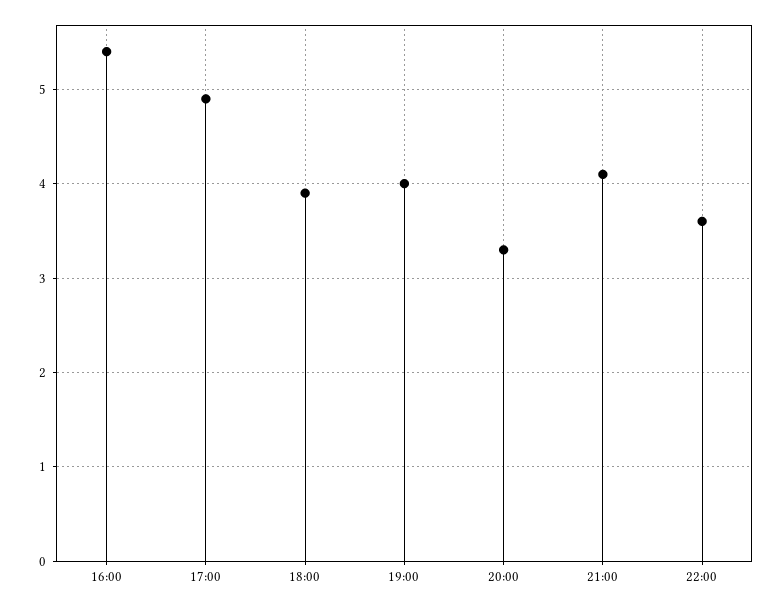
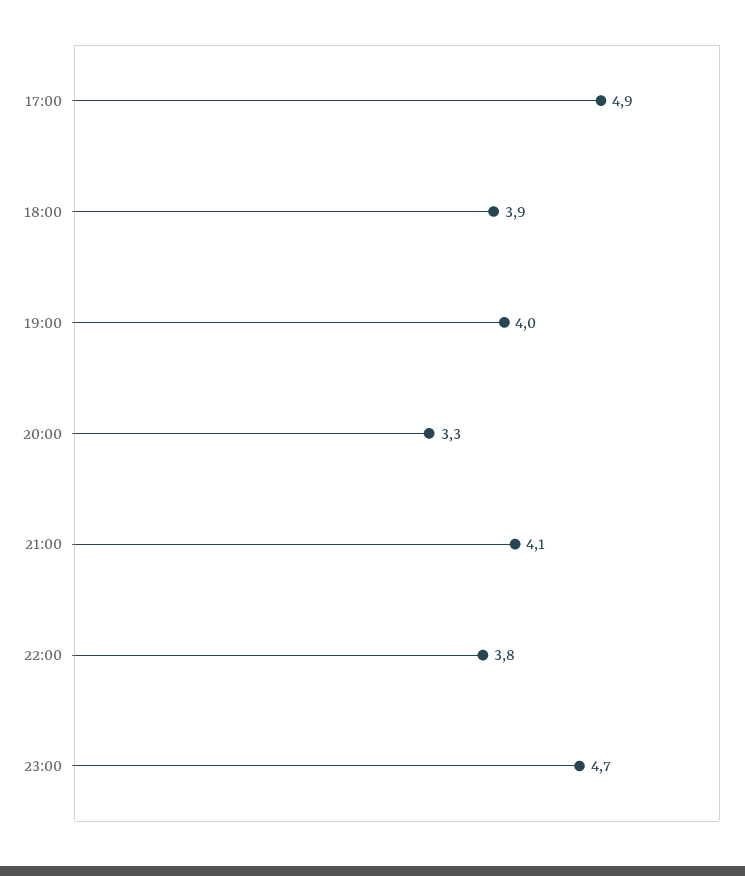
16:00: 5.4 -> none
22:00: 3.6 -> 3.8
23:00: none -> 4.7

